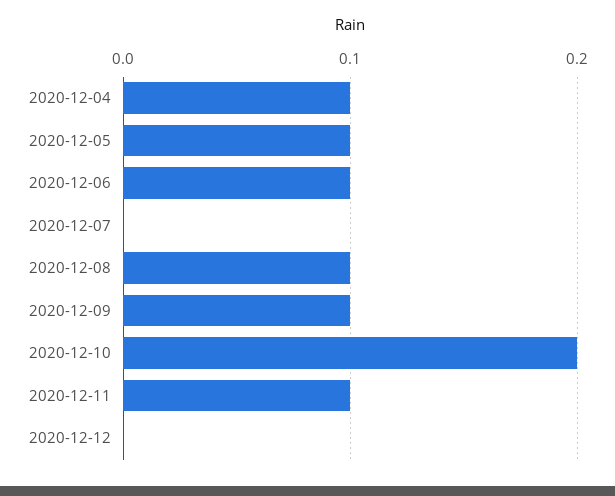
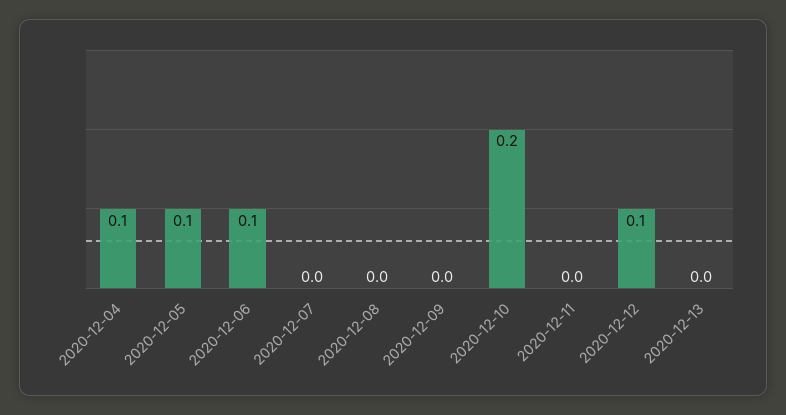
2020-12-08: 0.1 -> 0
2020-12-09: 0.1 -> 0
2020-12-11: 0.1 -> 0
2020-12-12: 0 -> 0.1
2020-12-13: none -> 0

